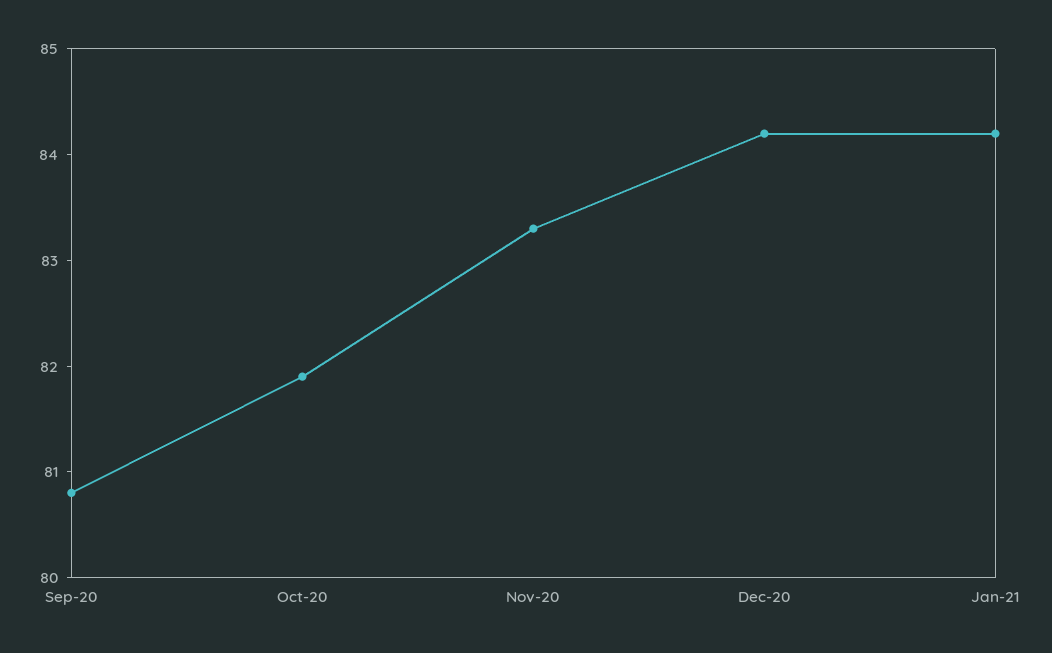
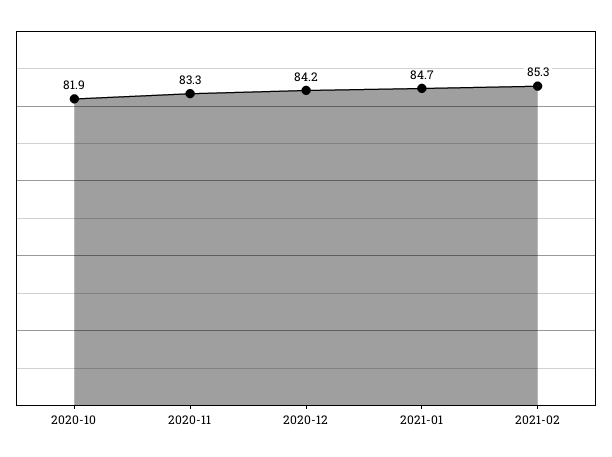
Sep-20: 80.8 -> none
Jan-21: 84.2 -> 84.7
2021-02: none -> 85.3

